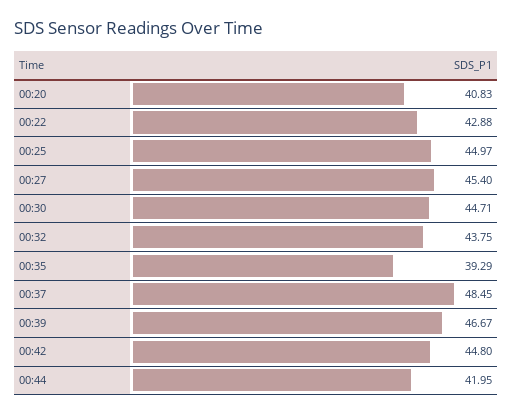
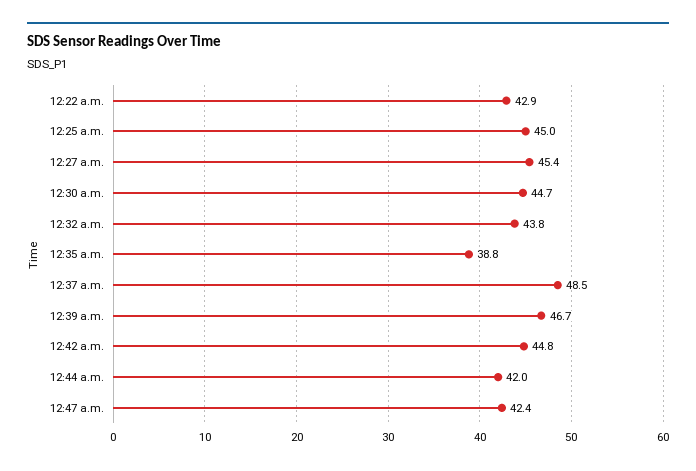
00:20: 40.83 -> none
00:35: 39.29 -> 38.8
12:47 a.m.: none -> 42.4

